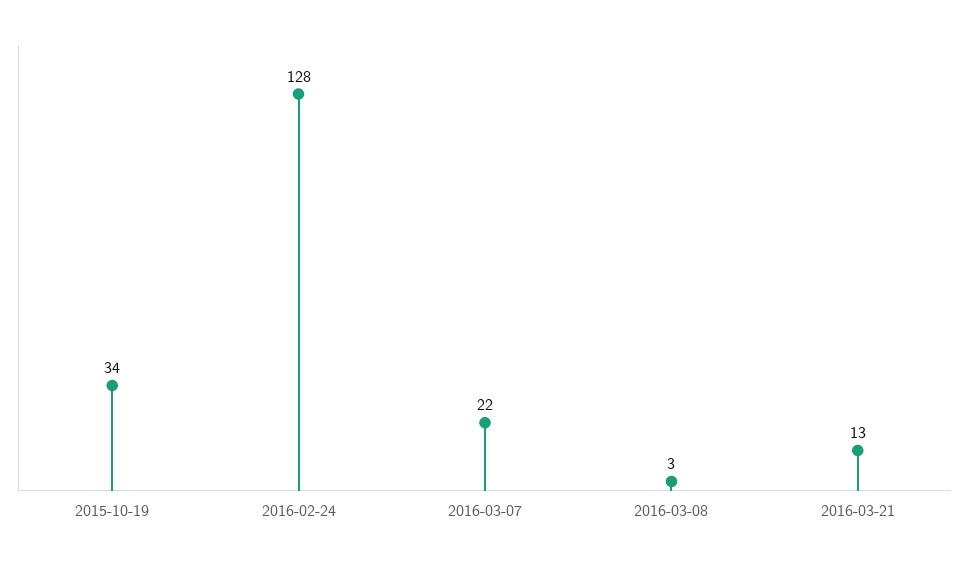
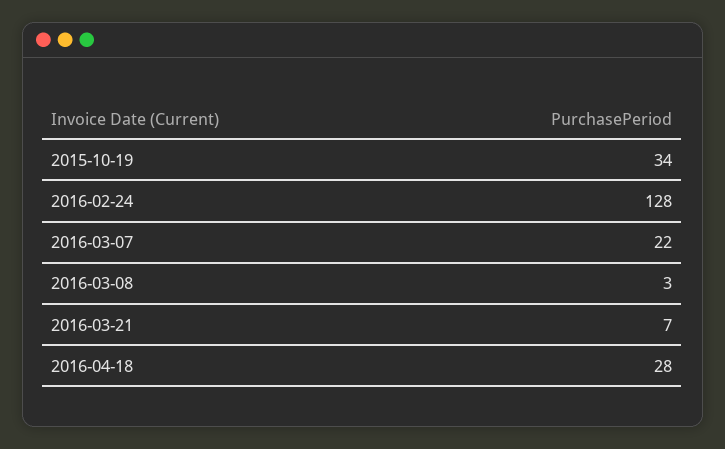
2016-03-21: 13 -> 7
2016-04-18: none -> 28

